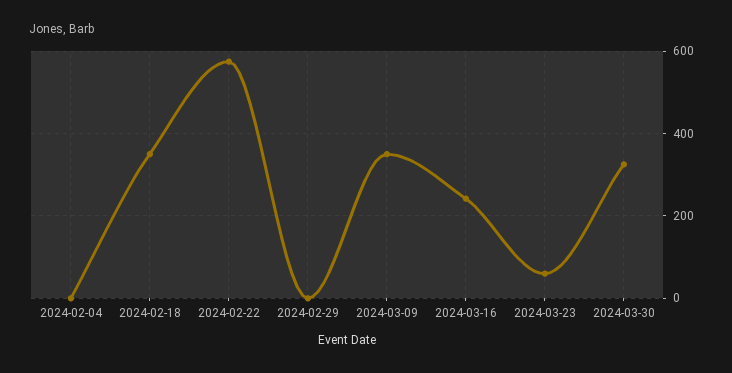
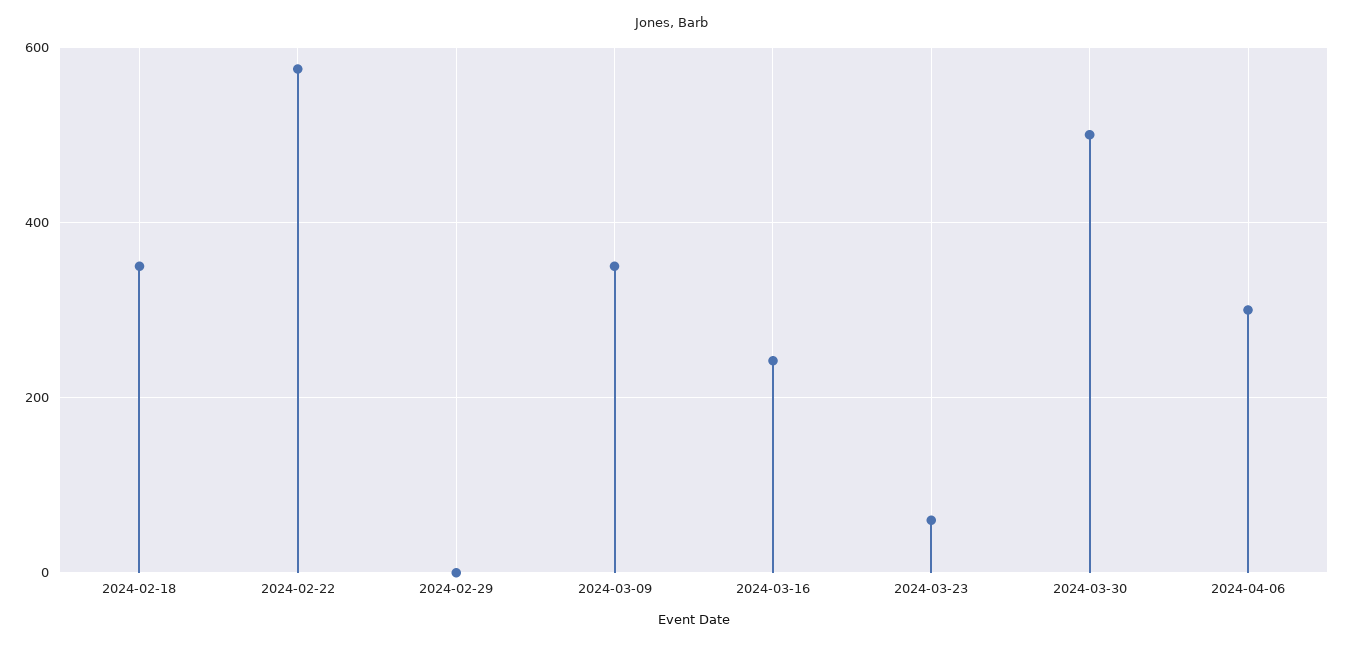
2024-02-04: 0 -> none
2024-03-30: 320 -> 500
2024-04-06: none -> 300

